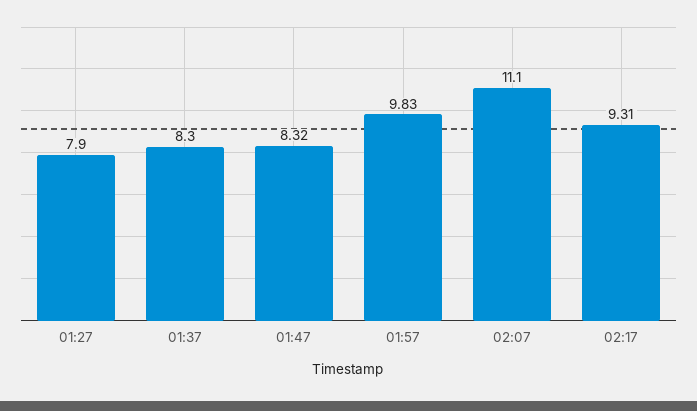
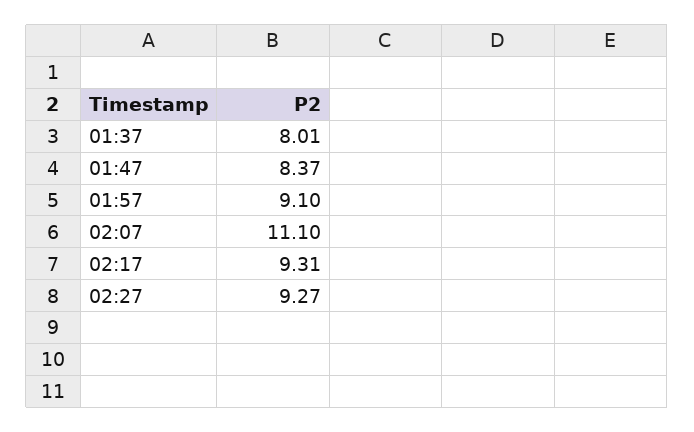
01:27: 7.9 -> none
01:37: 8.3 -> 8.01
01:47: 8.32 -> 8.37
01:57: 9.83 -> 9.1
02:27: none -> 9.27

